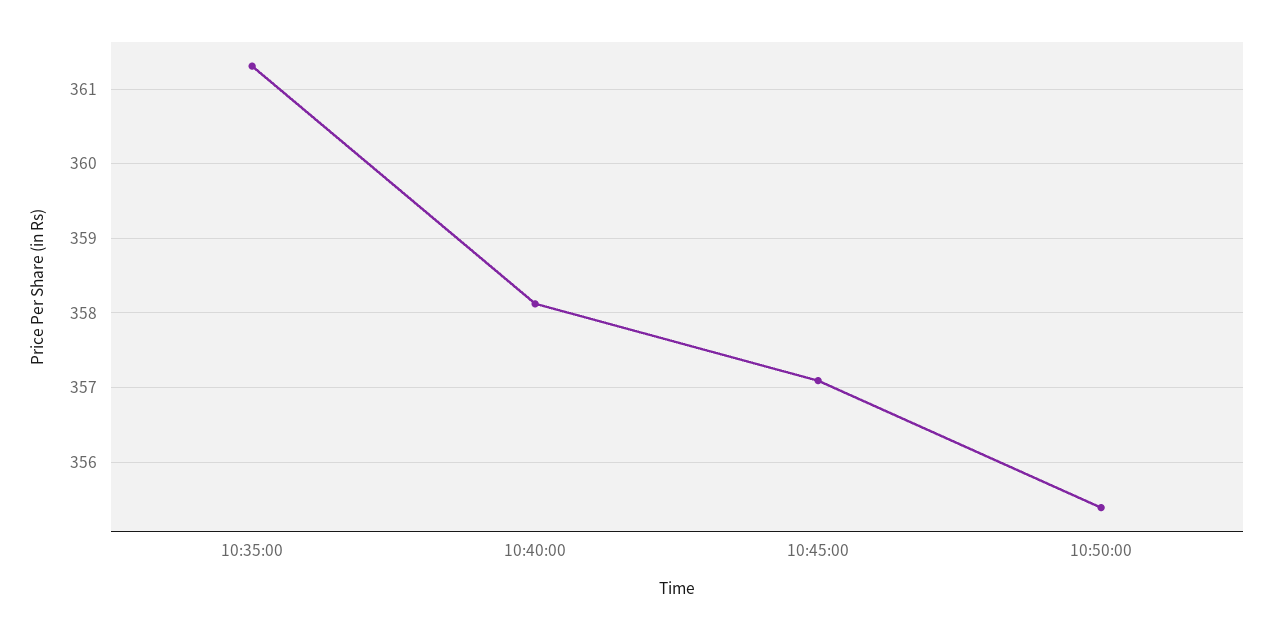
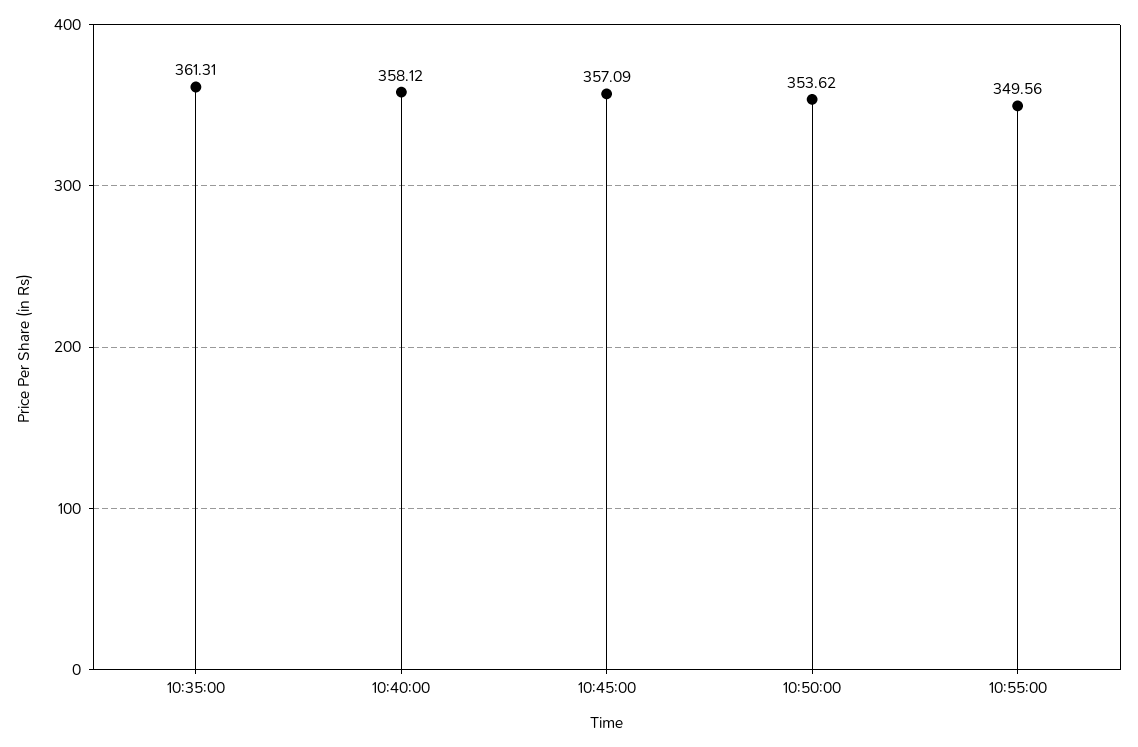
10:50:00: 355.4 -> 353.62
10:55:00: none -> 349.56

